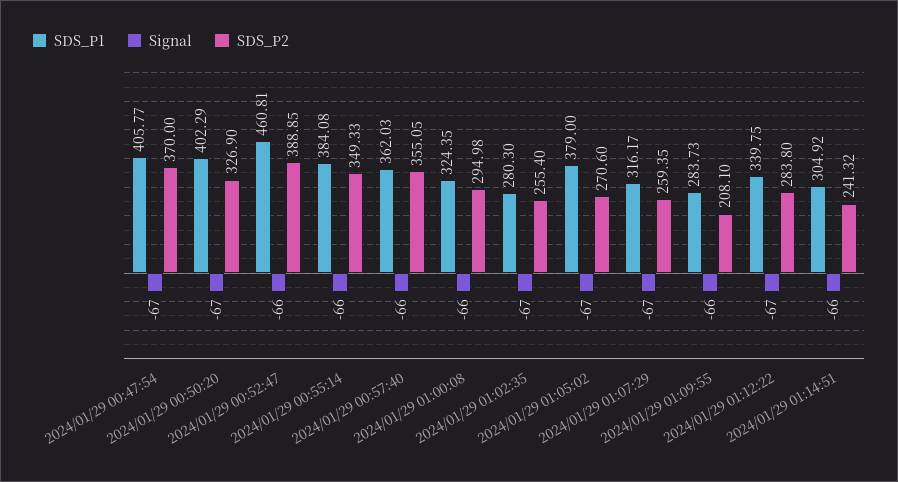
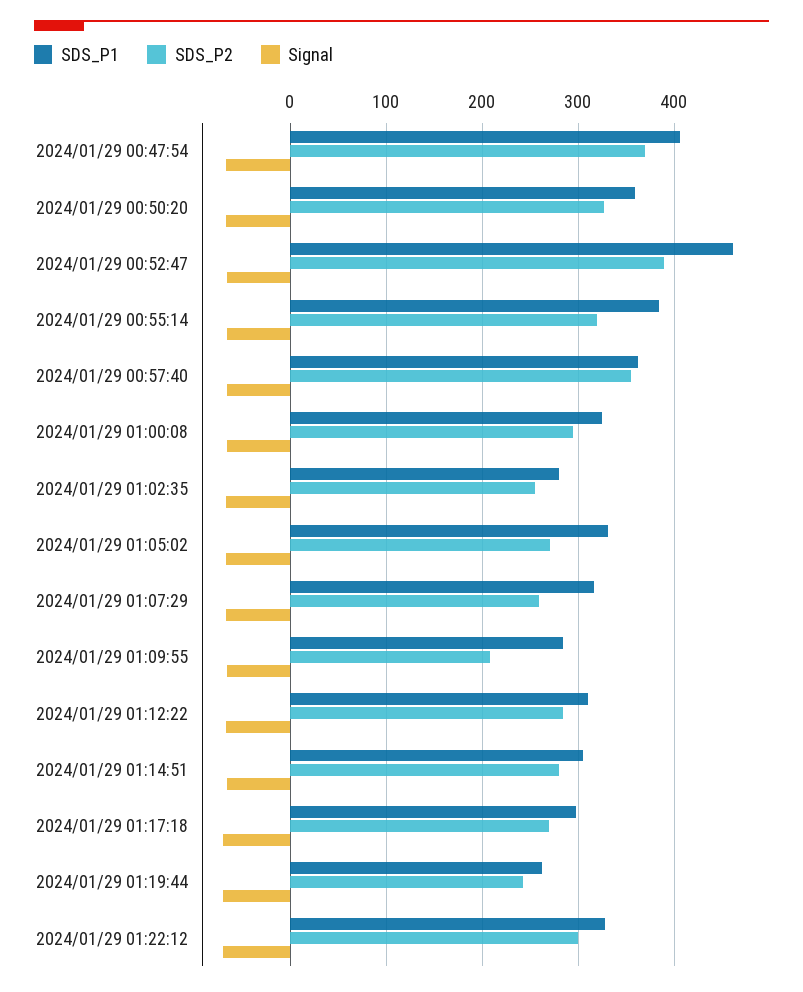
SDS_P1, 2024/01/29 00:50:20: 402.29 -> 360
SDS_P2, 2024/01/29 00:55:14: 349.33 -> 320
SDS_P1, 2024/01/29 01:05:02: 379 -> 330
SDS_P1, 2024/01/29 01:12:22: 339.75 -> 310
SDS_P2, 2024/01/29 01:14:51: 241.32 -> 280
SDS_P1, 2024/01/29 01:17:18: none -> 300
SDS_P2, 2024/01/29 01:17:18: none -> 270
Signal, 2024/01/29 01:17:18: none -> -70
SDS_P1, 2024/01/29 01:19:44: none -> 260
SDS_P2, 2024/01/29 01:19:44: none -> 240
Signal, 2024/01/29 01:19:44: none -> -70
SDS_P1, 2024/01/29 01:22:12: none -> 330
SDS_P2, 2024/01/29 01:22:12: none -> 300
Signal, 2024/01/29 01:22:12: none -> -70

